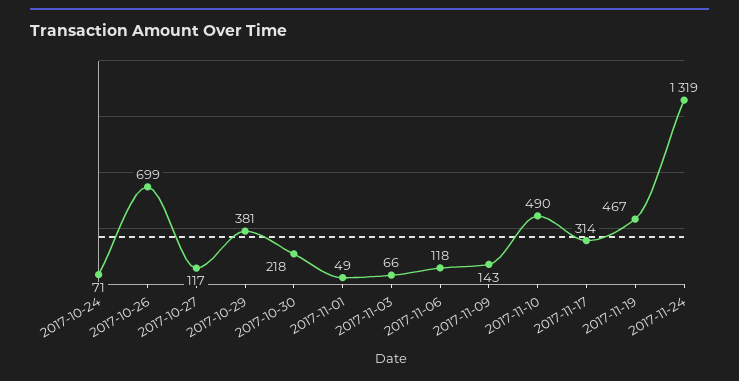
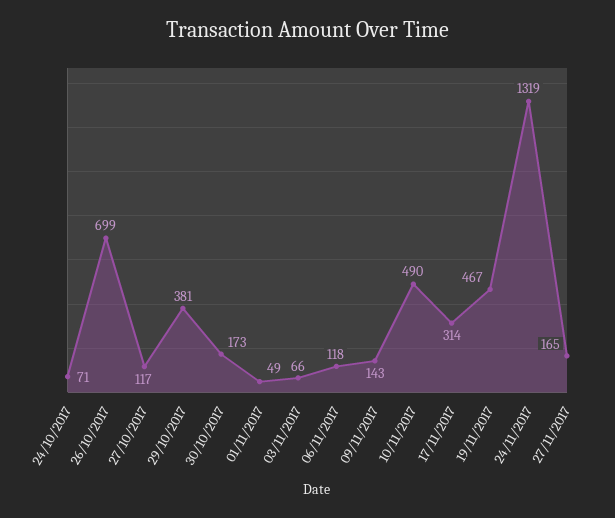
2017-10-30: 218 -> 173
27/11/2017: none -> 165

